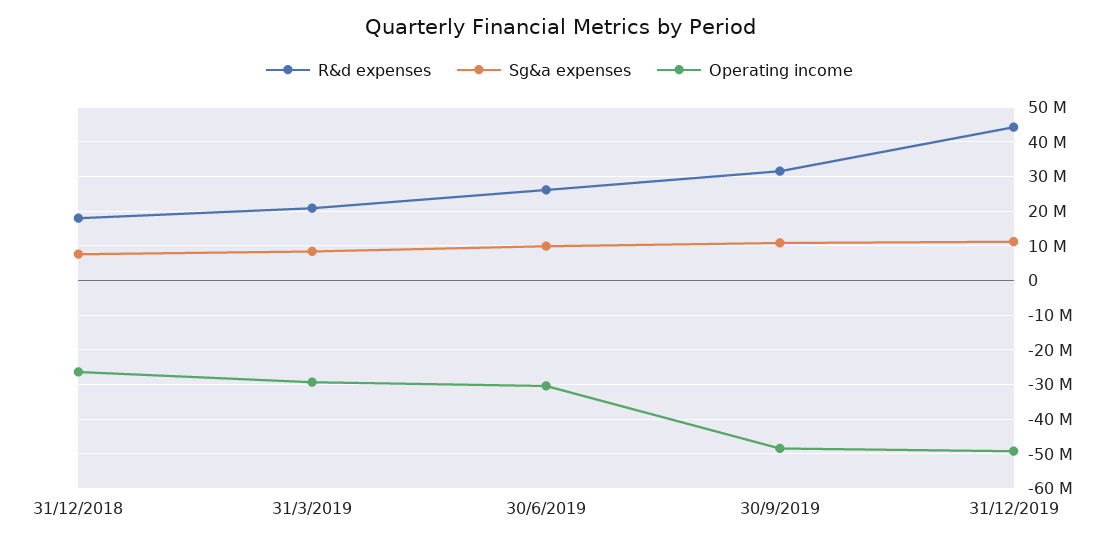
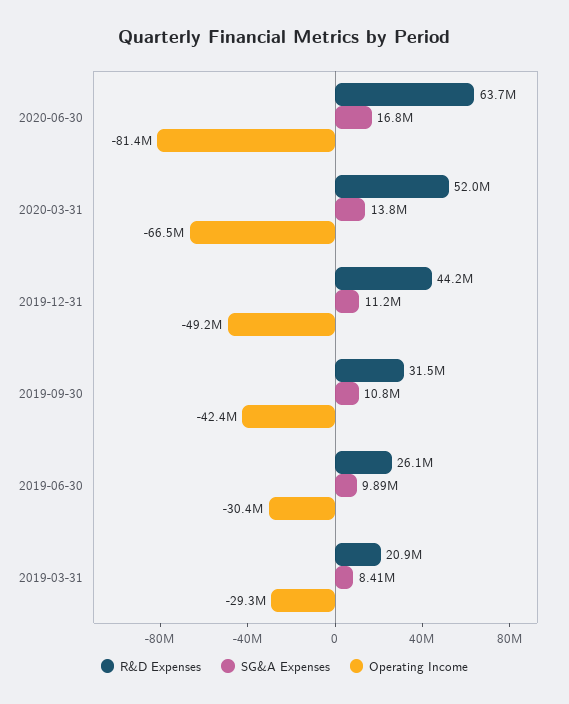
R&d expenses, 31/12/2018: 18000000 -> none
Sg&a expenses, 31/12/2018: 8000000 -> none
Operating income, 31/12/2018: -26000000 -> none
Operating income, 30/9/2019: -48000000 -> -42400000
R&d expenses, 2020-06-30: none -> 63700000
Sg&a expenses, 2020-06-30: none -> 16800000
Operating income, 2020-06-30: none -> -81400000
R&d expenses, 2020-03-31: none -> 52000000
Sg&a expenses, 2020-03-31: none -> 13800000
Operating income, 2020-03-31: none -> -66500000

